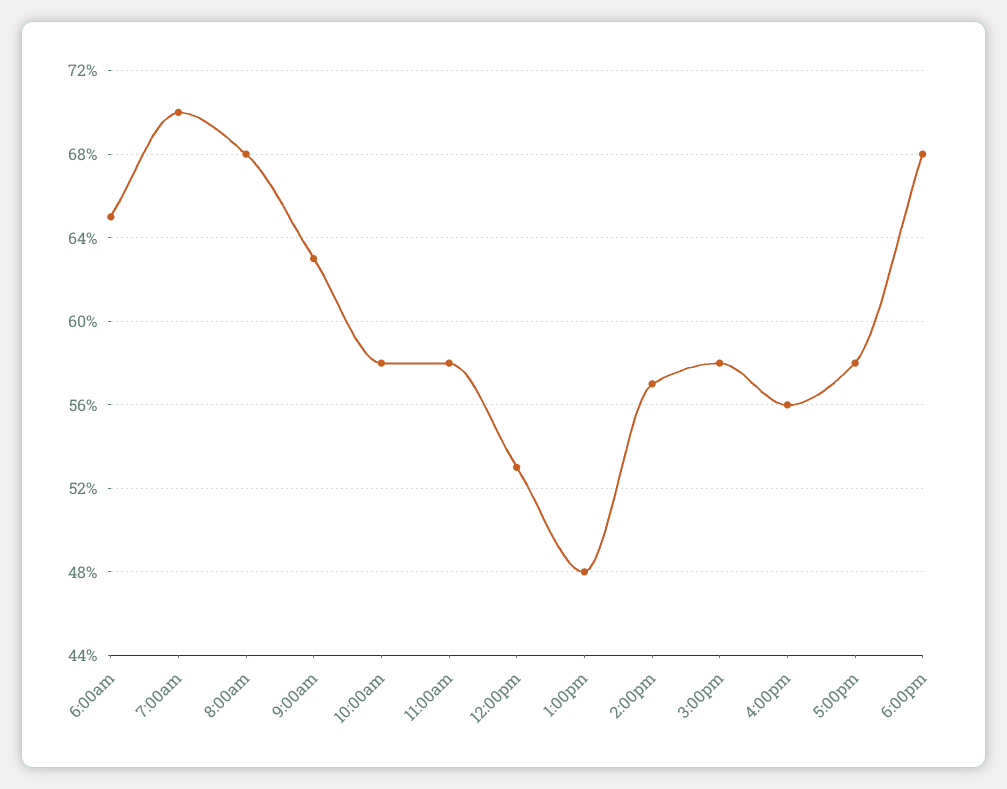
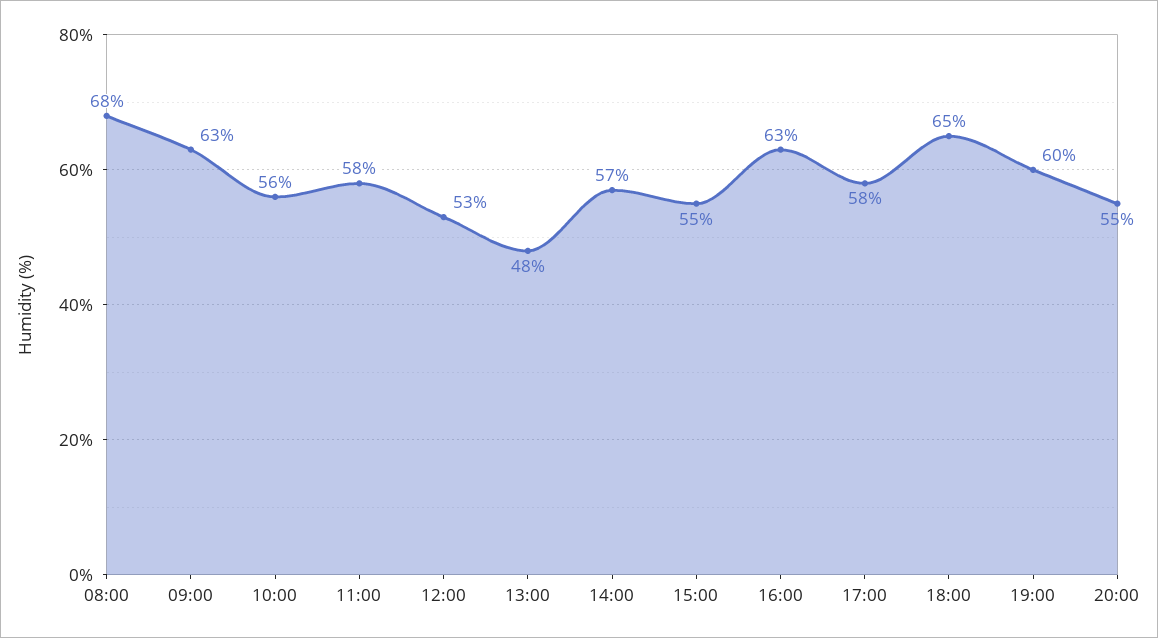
6:00am: 65 -> none
7:00am: 70 -> none
10:00am: 58 -> 56
3:00pm: 58 -> 55
4:00pm: 56 -> 63
6:00pm: 68 -> 65
19:00: none -> 60
20:00: none -> 55

